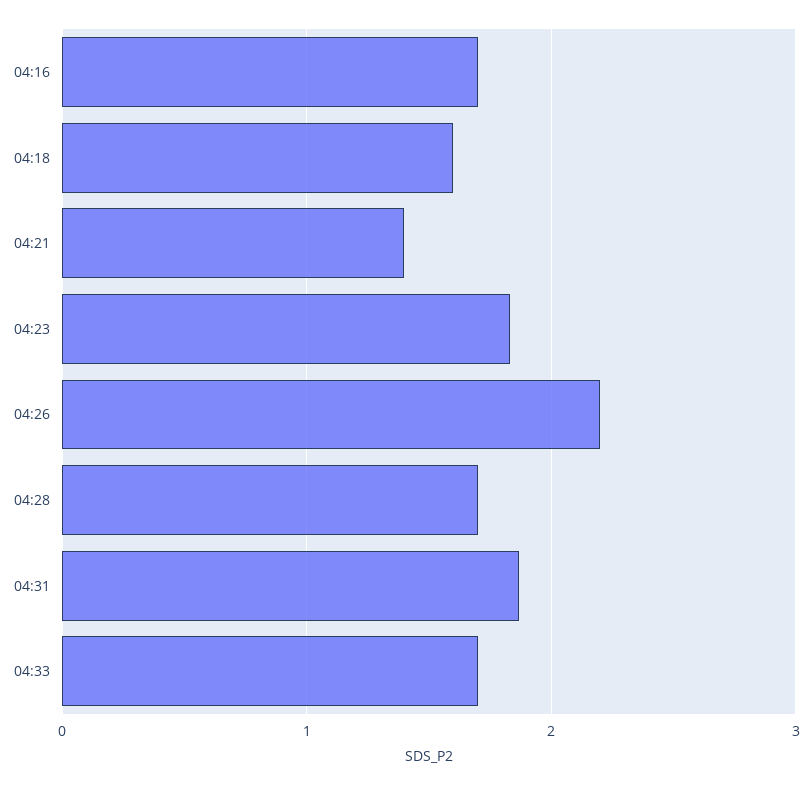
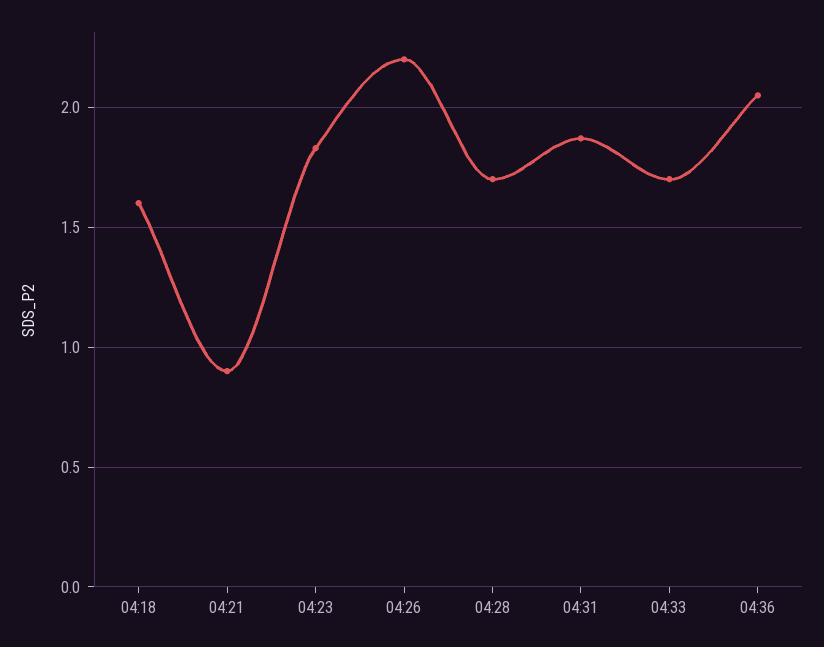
04:16: 1.7 -> none
04:21: 1.4 -> 0.9
04:36: none -> 2.05

